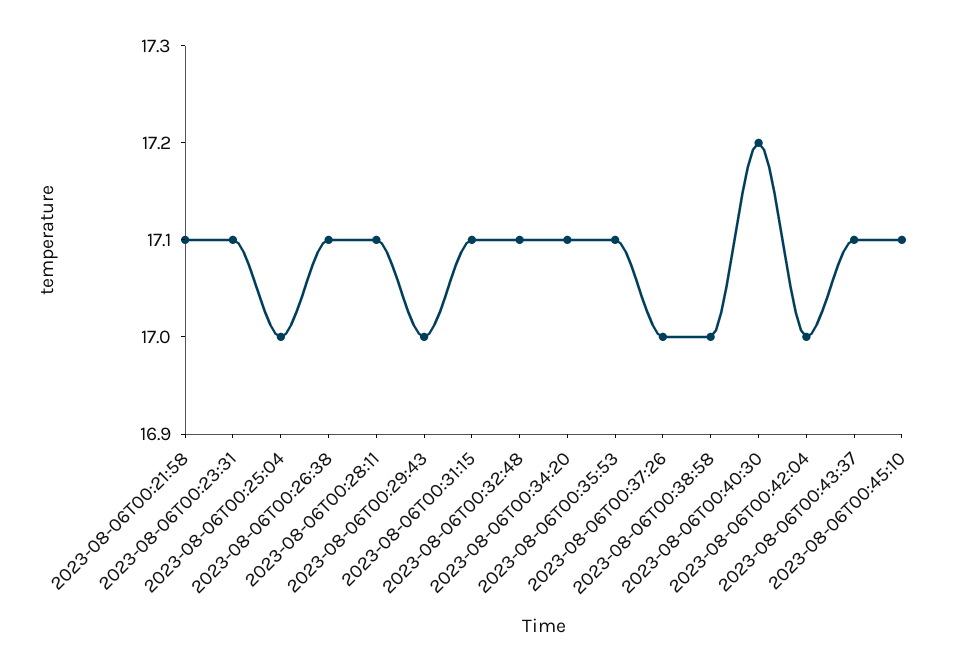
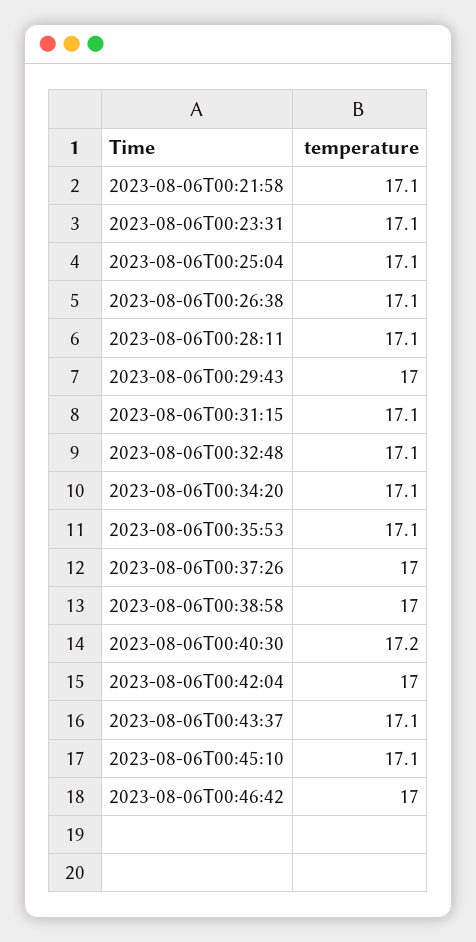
2023-08-06T00:25:04: 17 -> 17.1
2023-08-06T00:46:42: none -> 17

